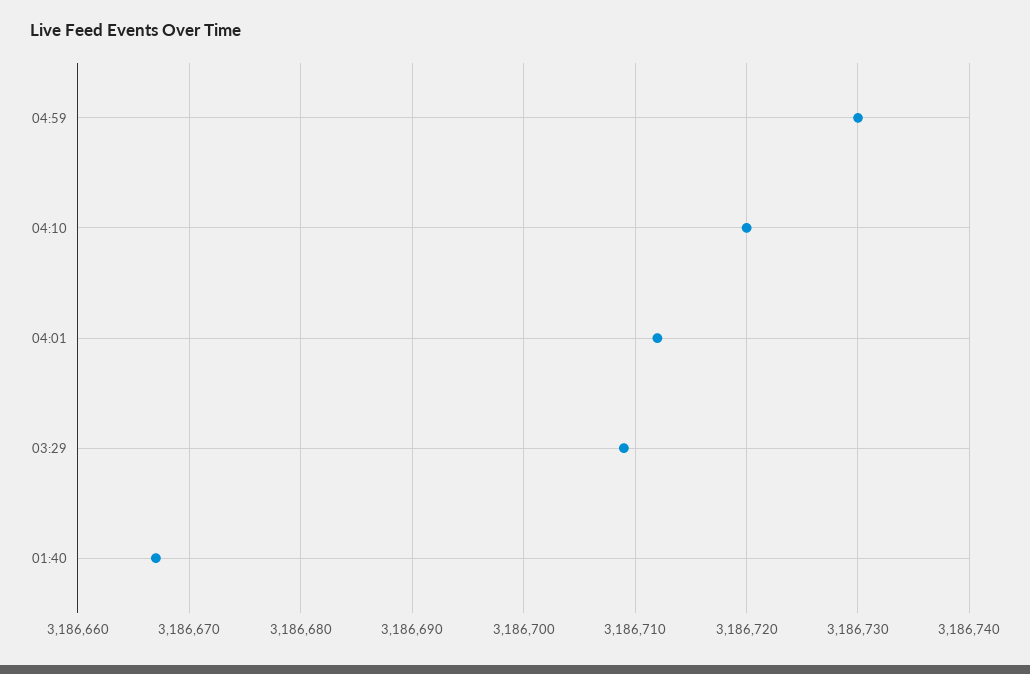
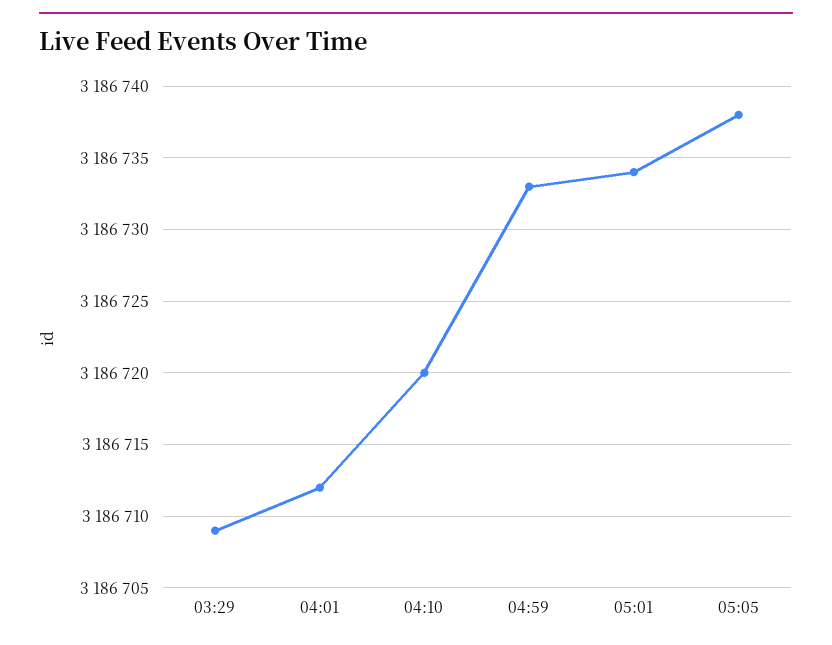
04:59: 3186730 -> 3186733
01:40: 3186667 -> none
05:01: none -> 3186734
05:05: none -> 3186738

